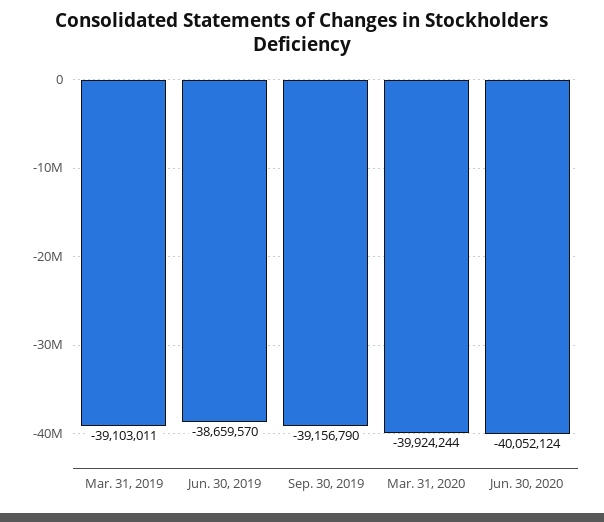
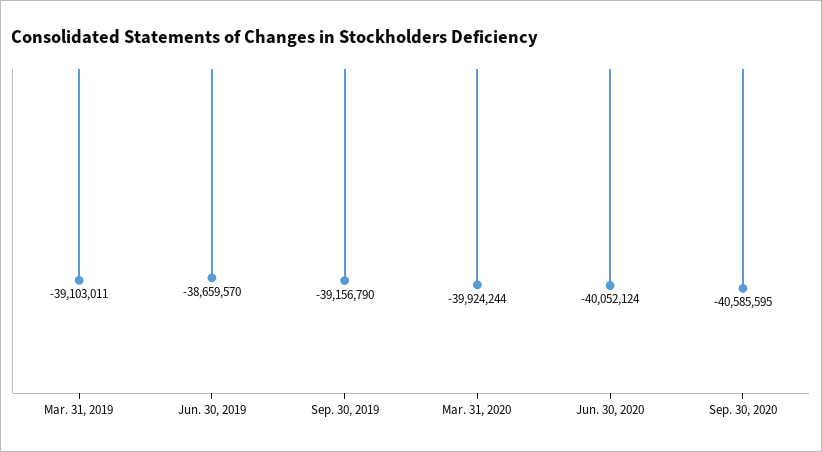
Sep. 30, 2020: none -> -40585595

